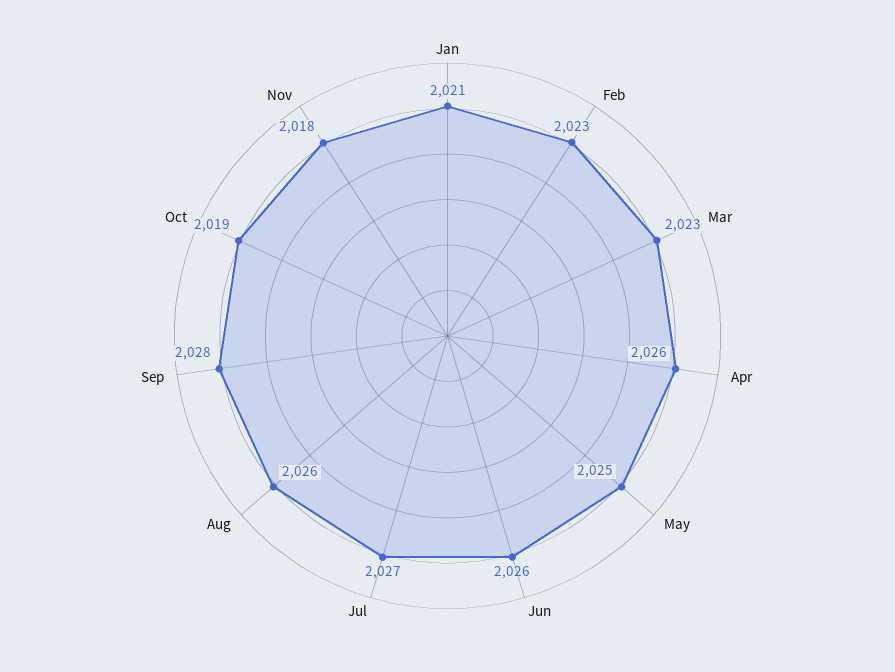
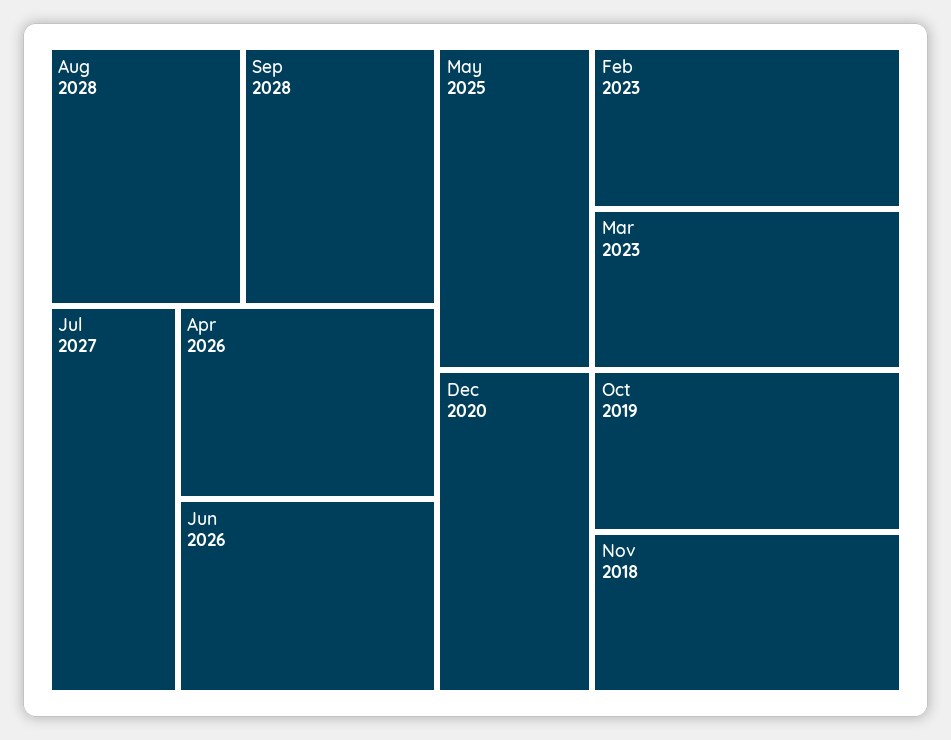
Jan: 2021 -> none
Aug: 2026 -> 2028
Dec: none -> 2020

